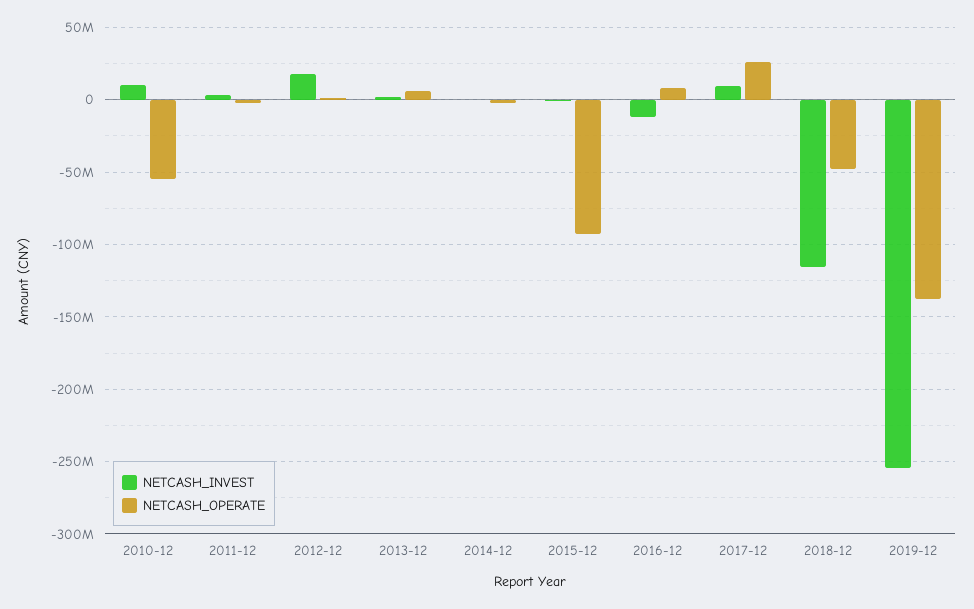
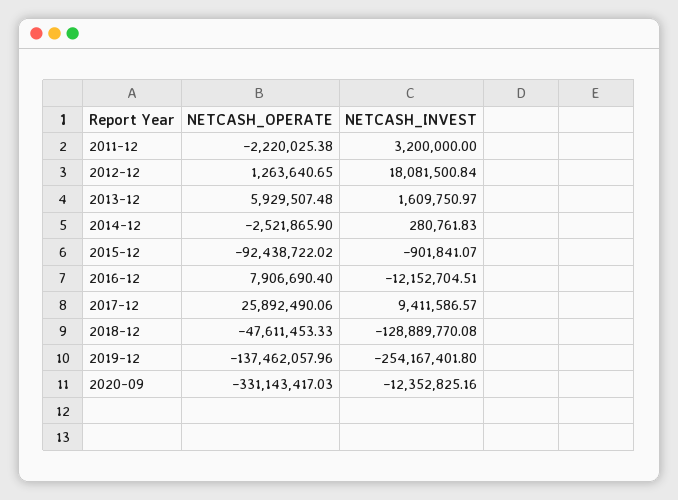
NETCASH_INVEST, 2010-12: 10000000 -> none
NETCASH_OPERATE, 2010-12: -55000000 -> none
NETCASH_INVEST, 2018-12: -115000000 -> -128889770.08
NETCASH_OPERATE, 2020-09: none -> -331143417.03
NETCASH_INVEST, 2020-09: none -> -12352825.16

